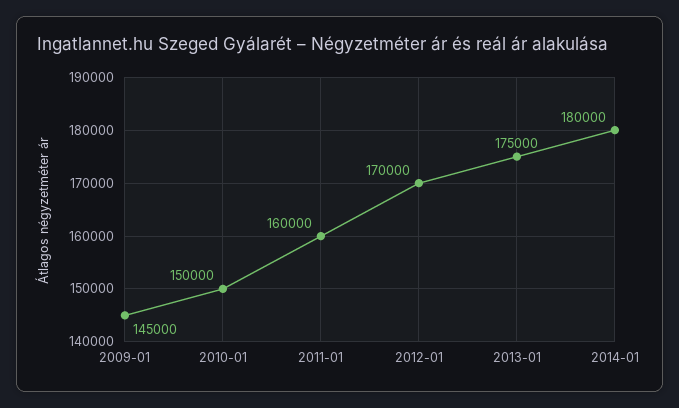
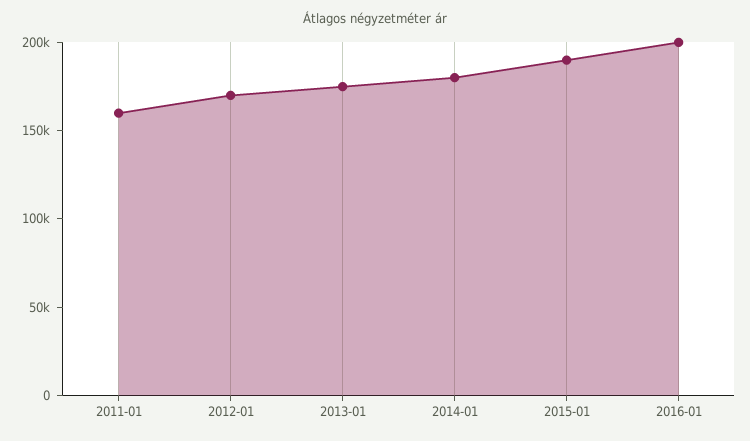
2009-01: 145000 -> none
2010-01: 150000 -> none
2015-01: none -> 190000
2016-01: none -> 200000

